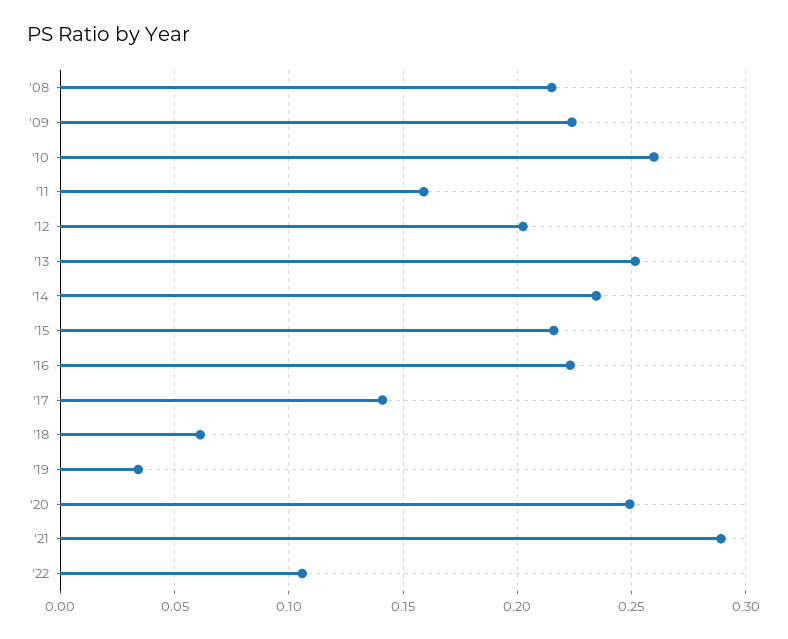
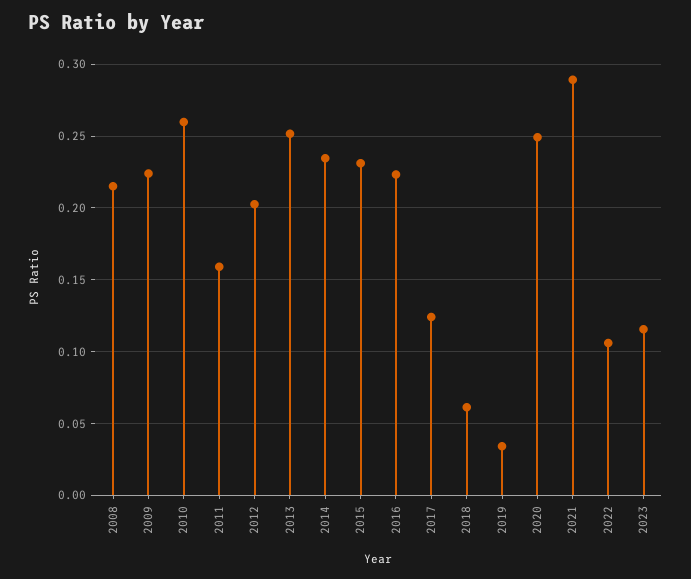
'15: 0.215 -> 0.23
'17: 0.14 -> 0.125
2023: none -> 0.115

